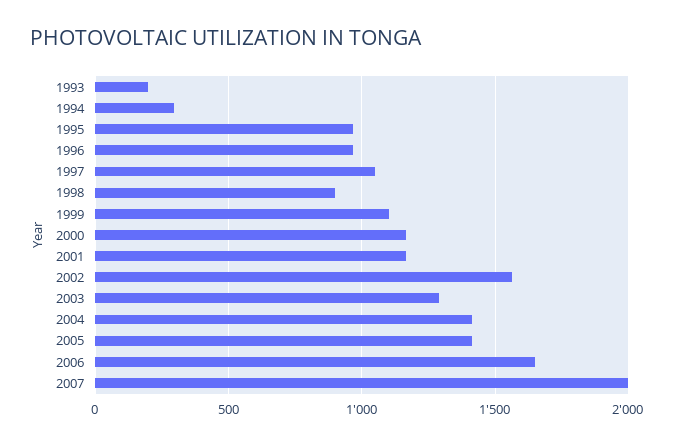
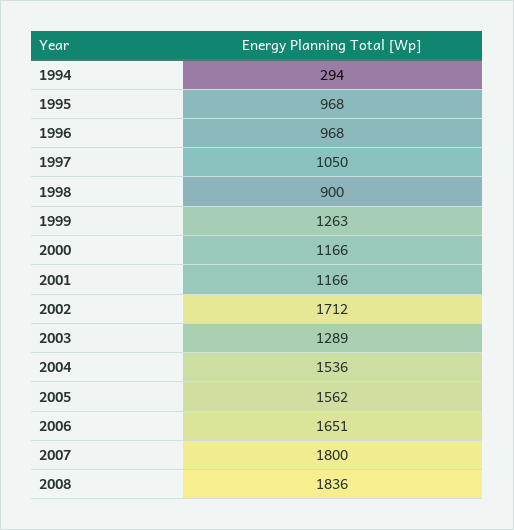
1993: 200 -> none
1999: 1100 -> 1263
2002: 1550 -> 1712
2004: 1400 -> 1536
2005: 1400 -> 1562
2007: 2000 -> 1800
2008: none -> 1836

